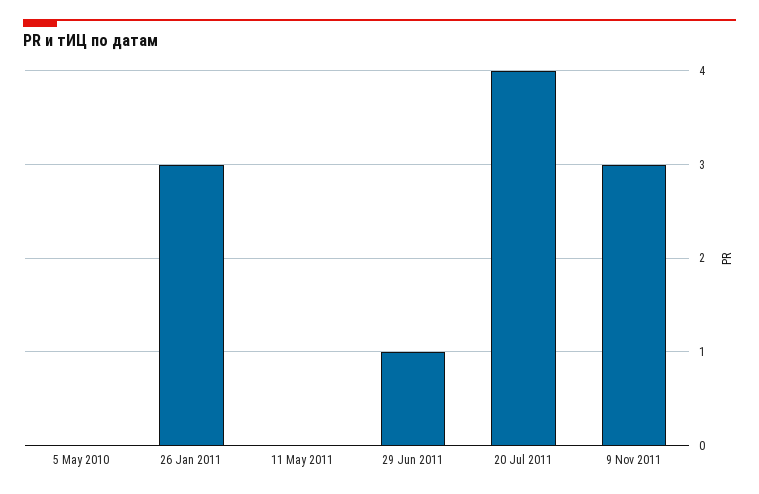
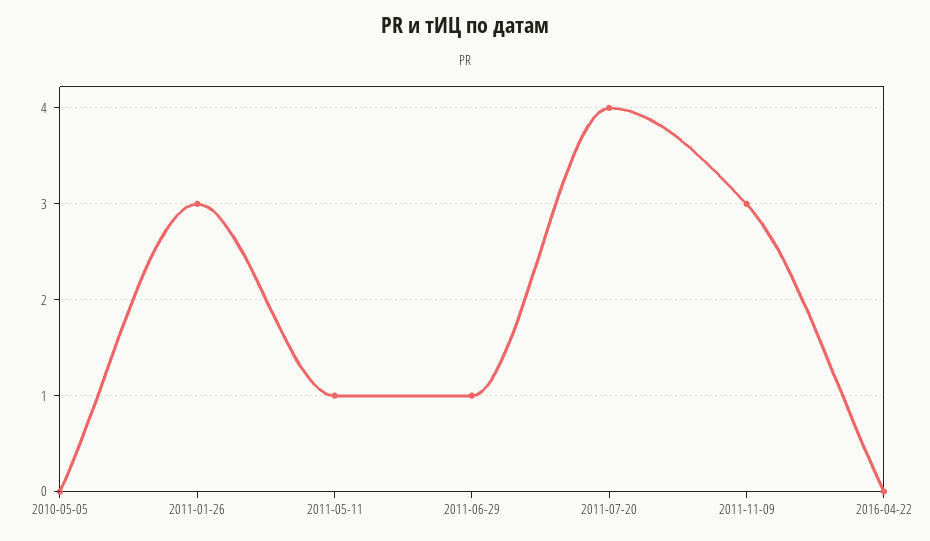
11 May 2011: 0 -> 1
2016-04-22: none -> 0

